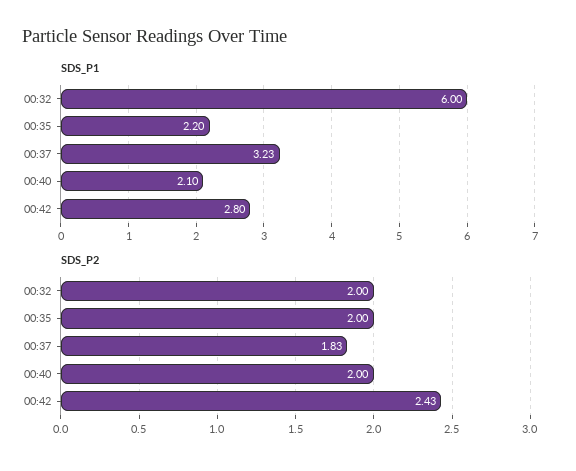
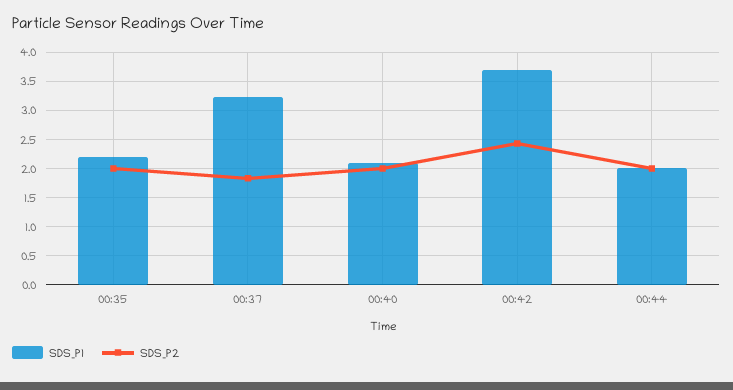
SDS_P1, 00:32: 6 -> none
SDS_P1, 00:42: 2.8 -> 3.75
SDS_P2, 00:32: 2 -> none
SDS_P1, 00:44: none -> 2
SDS_P2, 00:44: none -> 2

